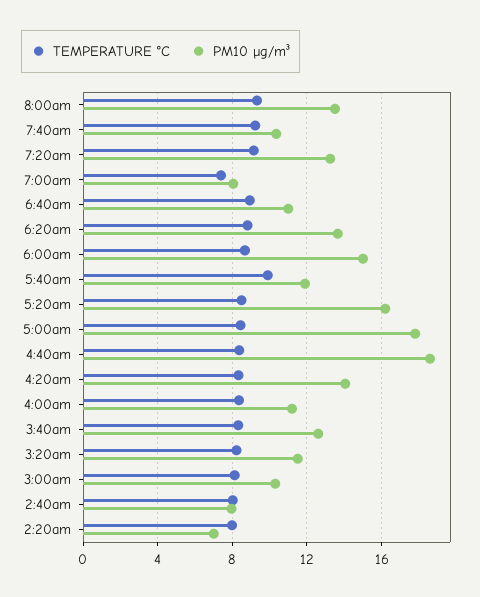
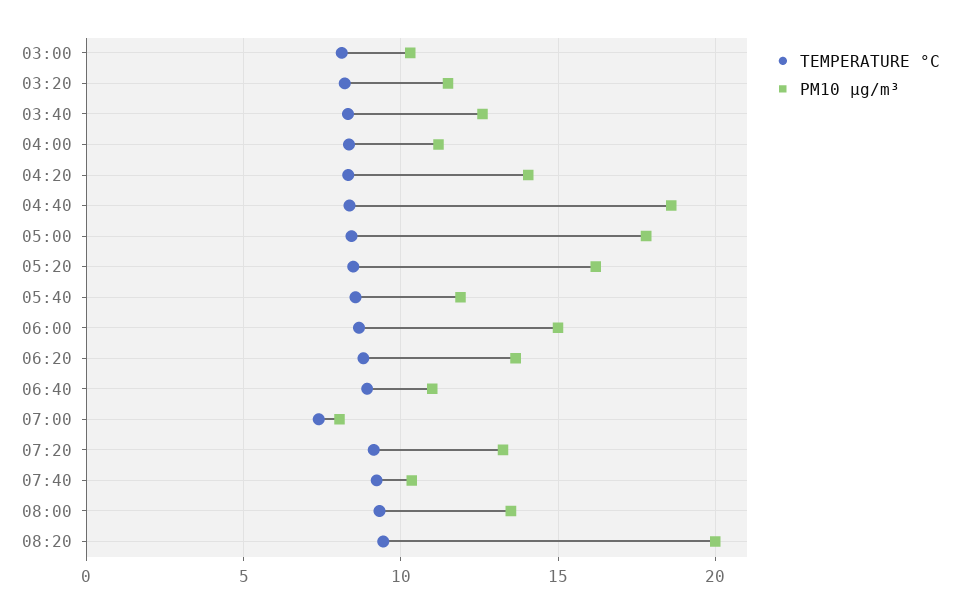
TEMPERATURE °C, 5:40am: 10 -> 8.5
TEMPERATURE °C, 2:40am: 8 -> none
PM10 µg/m³, 2:40am: 8 -> none
TEMPERATURE °C, 2:20am: 8 -> none
PM10 µg/m³, 2:20am: 7 -> none
TEMPERATURE °C, 08:20: none -> 9.5
PM10 µg/m³, 08:20: none -> 20

